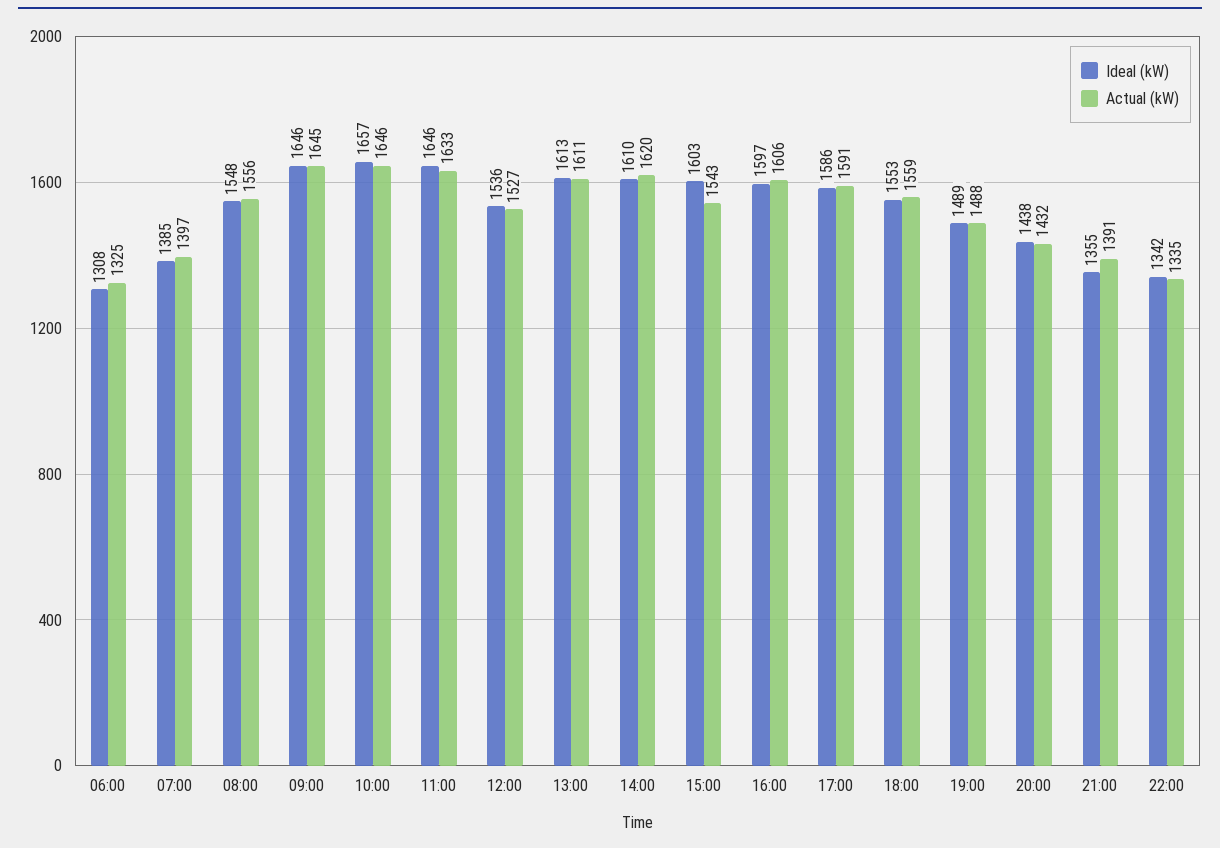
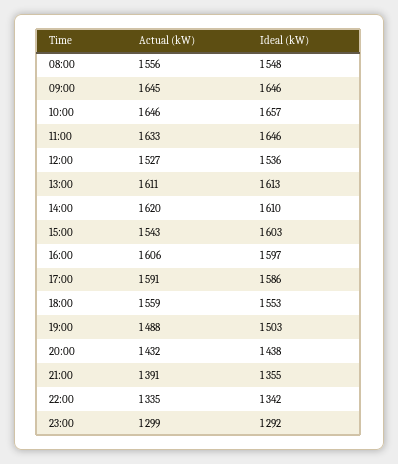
Ideal (kW), 06:00: 1308 -> none
Actual (kW), 06:00: 1325 -> none
Ideal (kW), 07:00: 1385 -> none
Actual (kW), 07:00: 1397 -> none
Ideal (kW), 19:00: 1489 -> 1503
Actual (kW), 23:00: none -> 1299
Ideal (kW), 23:00: none -> 1292

